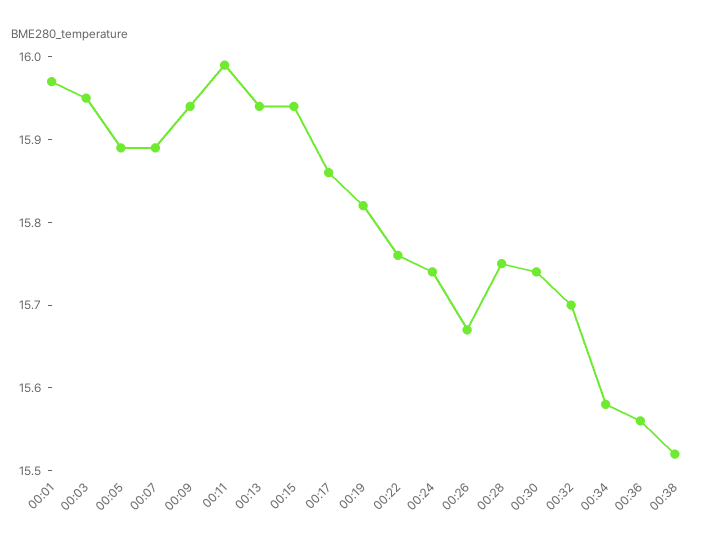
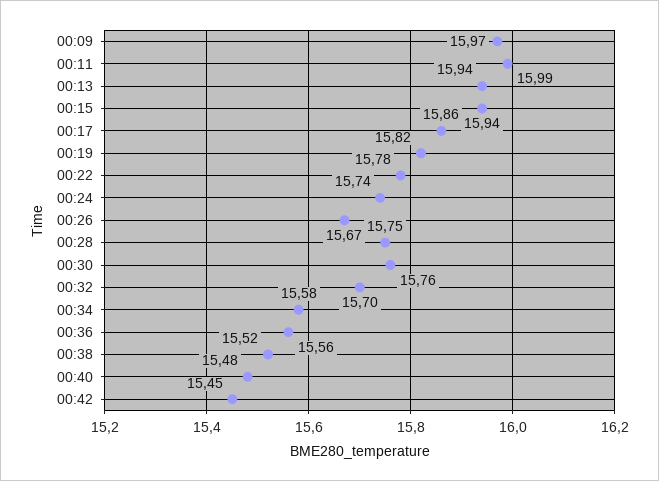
00:01: 15.97 -> none
00:03: 15.95 -> none
00:05: 15.89 -> none
00:07: 15.89 -> none
00:09: 15.94 -> 15.97
00:22: 15.76 -> 15.78
00:30: 15.74 -> 15.76
00:40: none -> 15.48
00:42: none -> 15.45

